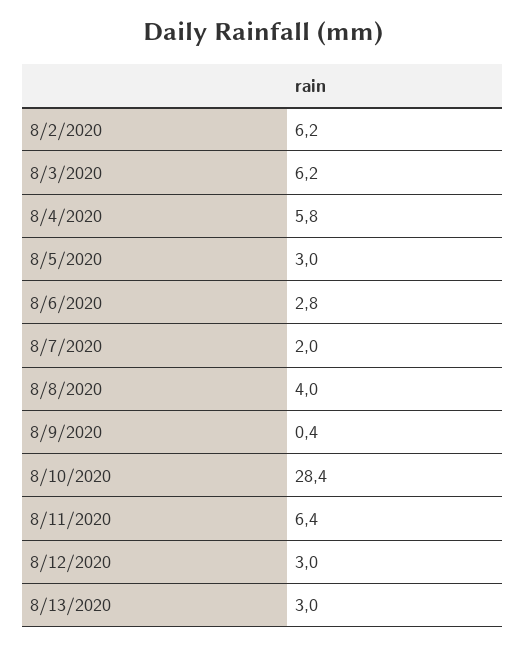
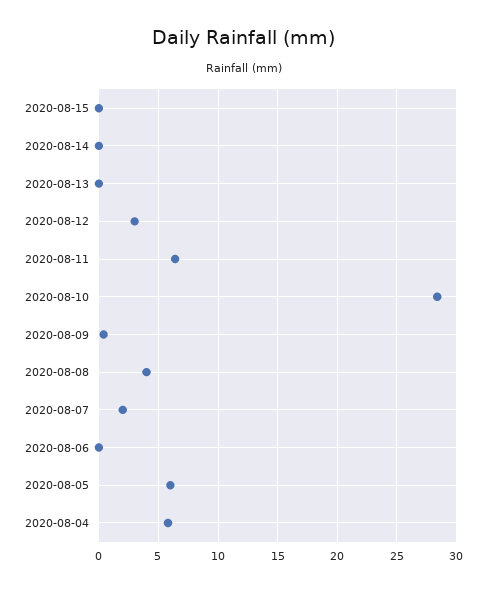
8/2/2020: 6.2 -> none
8/3/2020: 6.2 -> none
8/5/2020: 3 -> 6
8/6/2020: 2.8 -> 0
8/13/2020: 3 -> 0
2020-08-15: none -> 0
2020-08-14: none -> 0

